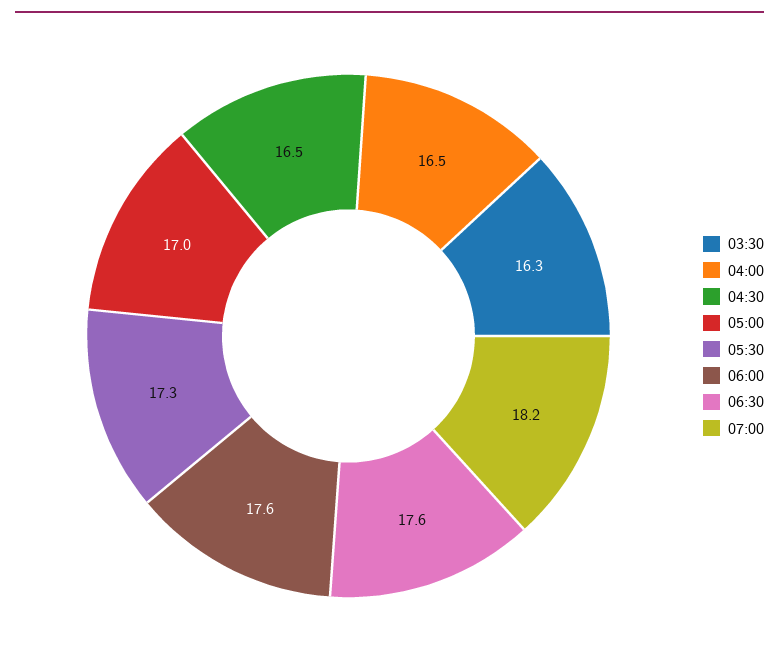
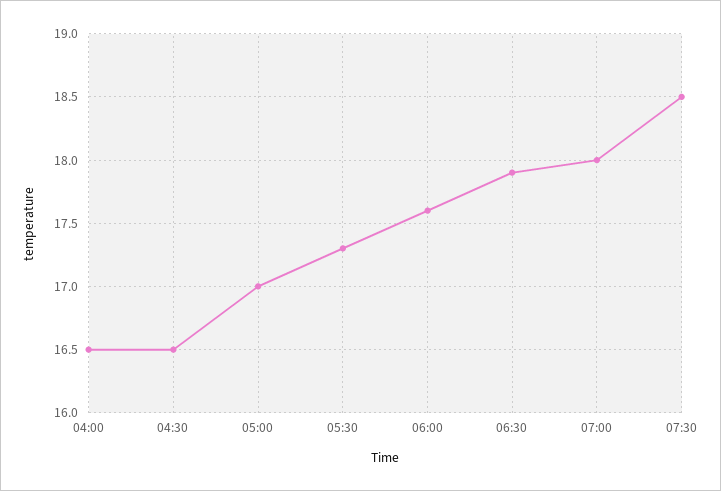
03:30: 16.3 -> none
06:30: 17.6 -> 17.9
07:00: 18.2 -> 18
07:30: none -> 18.5

